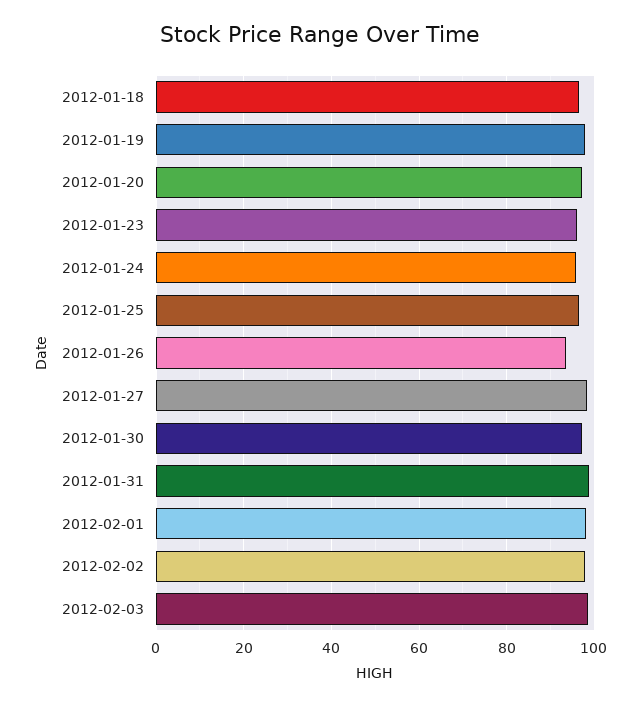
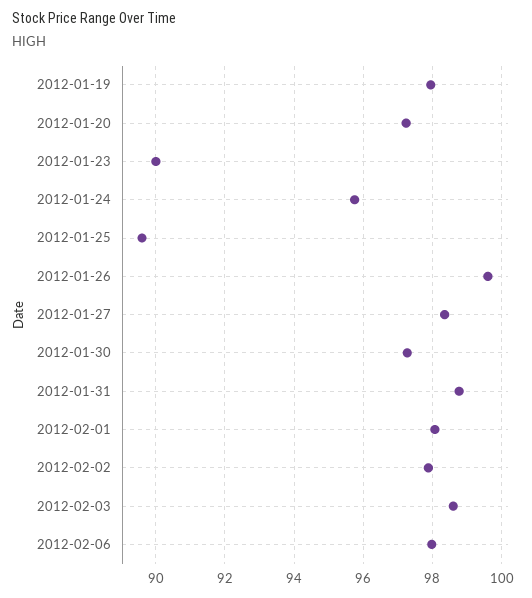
2012-01-18: 96 -> none
2012-01-23: 96 -> 90
2012-01-25: 96 -> 89.6
2012-01-26: 94 -> 99.6
2012-02-06: none -> 98

